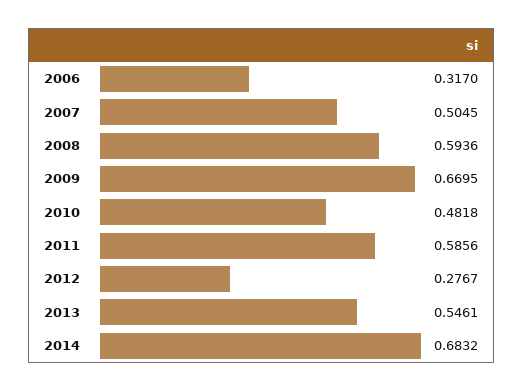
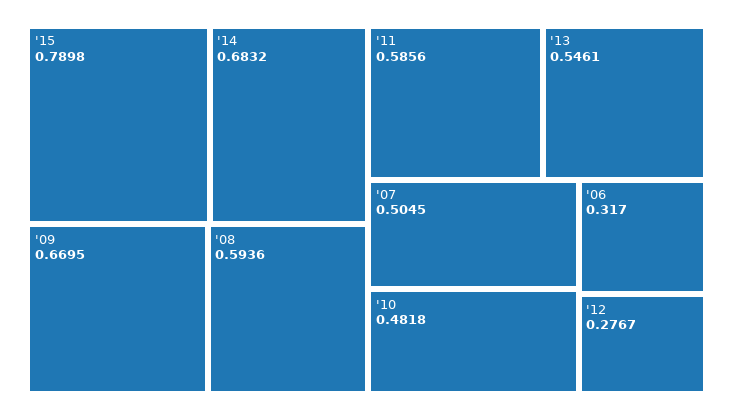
'15: none -> 0.7898

